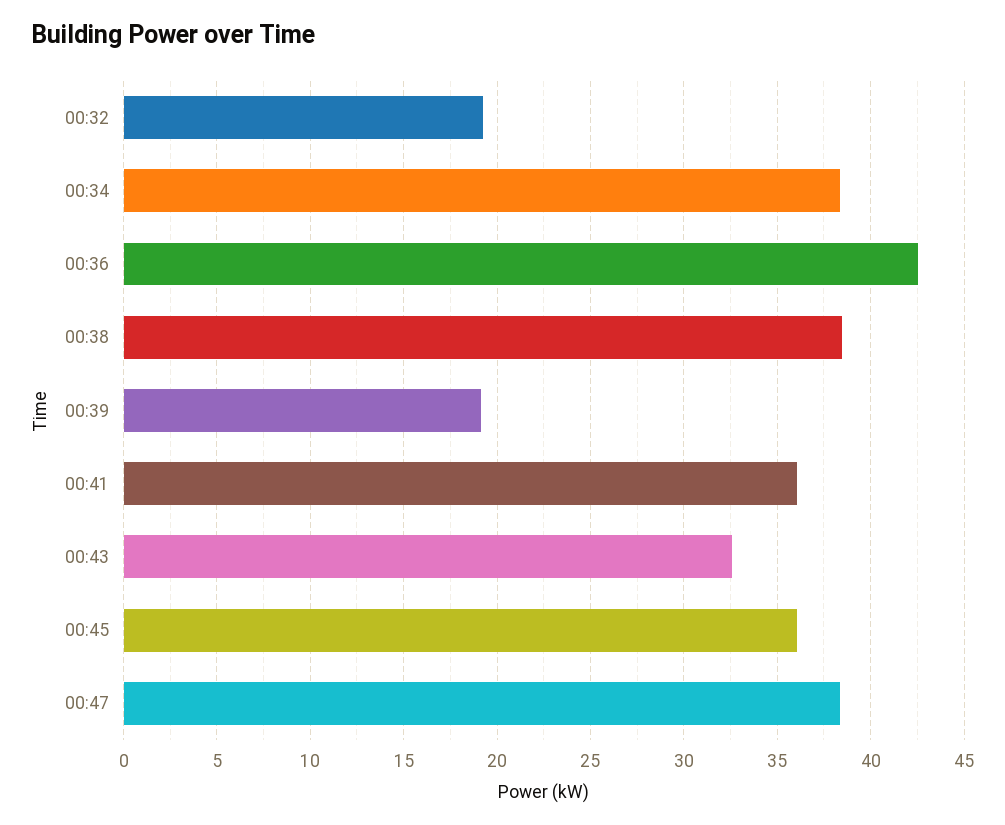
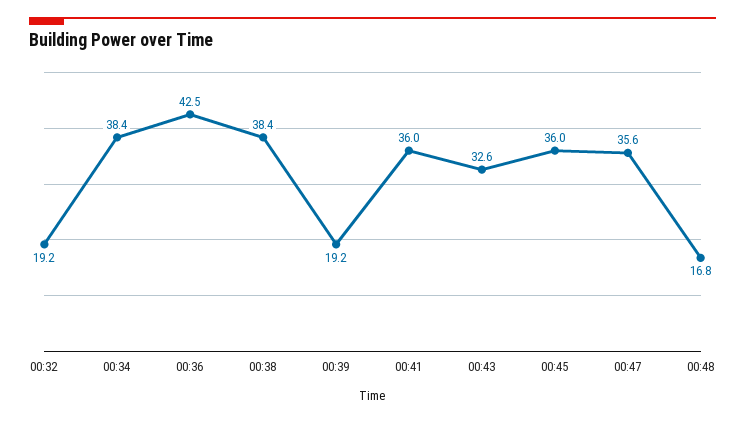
00:47: 38.5 -> 35.6
00:48: none -> 16.8

